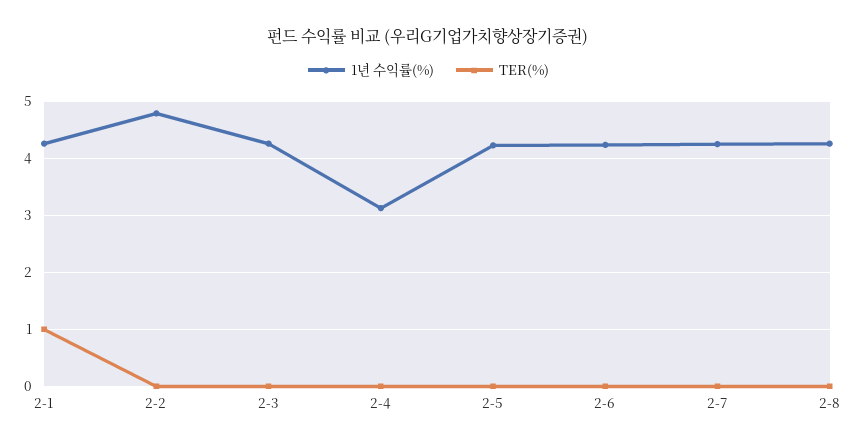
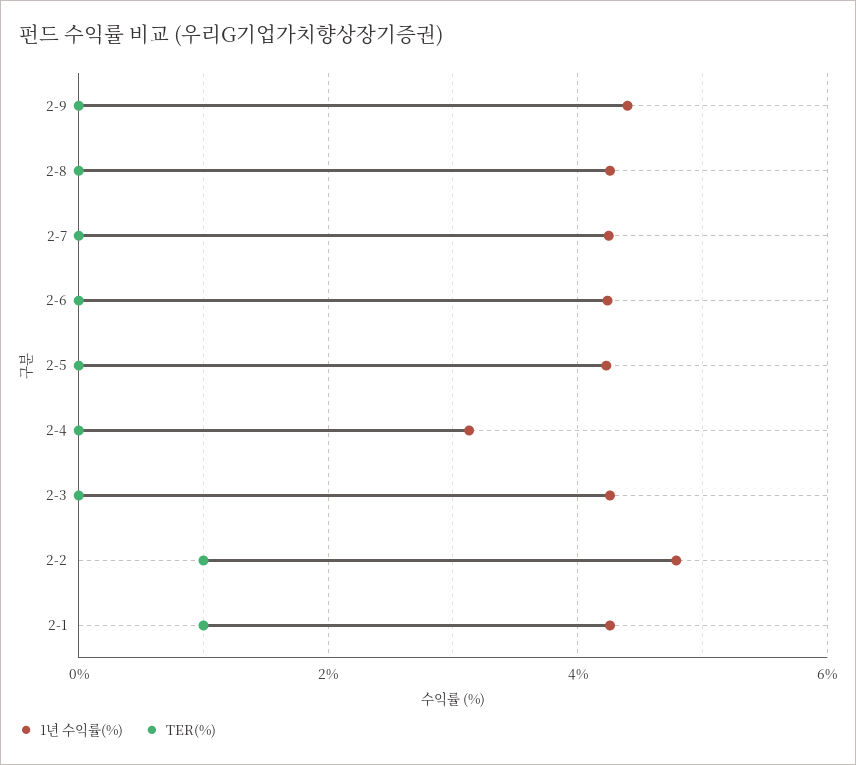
TER(%), 2-2: 0 -> 1
1년 수익률(%), 2-9: none -> 4.4
TER(%), 2-9: none -> 0

